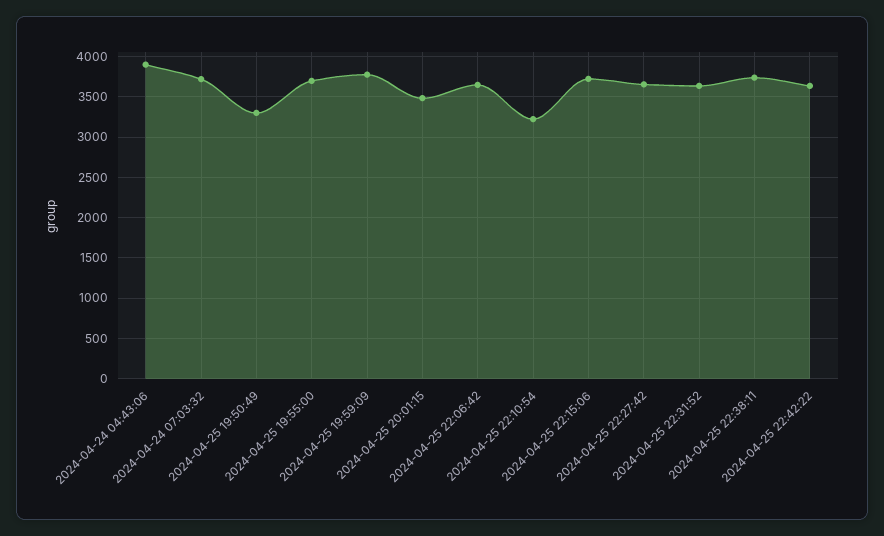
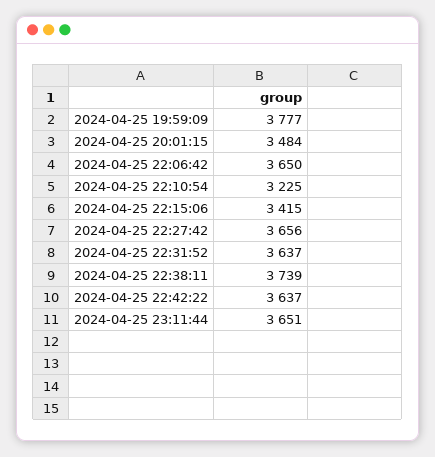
2024-04-24 04:43:06: 3900 -> none
2024-04-24 07:03:32: 3700 -> none
2024-04-25 19:50:49: 3300 -> none
2024-04-25 19:55:00: 3700 -> none
2024-04-25 22:15:06: 3700 -> 3415
2024-04-25 23:11:44: none -> 3651

